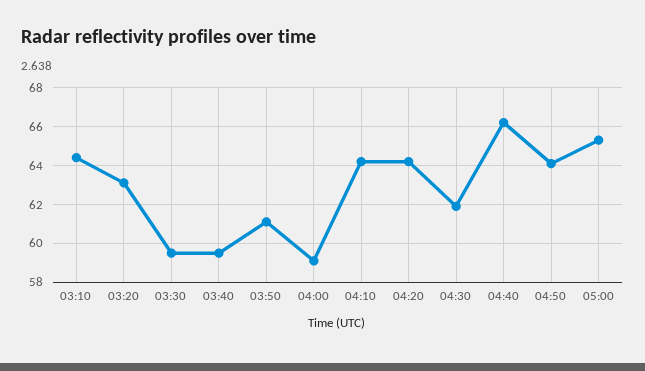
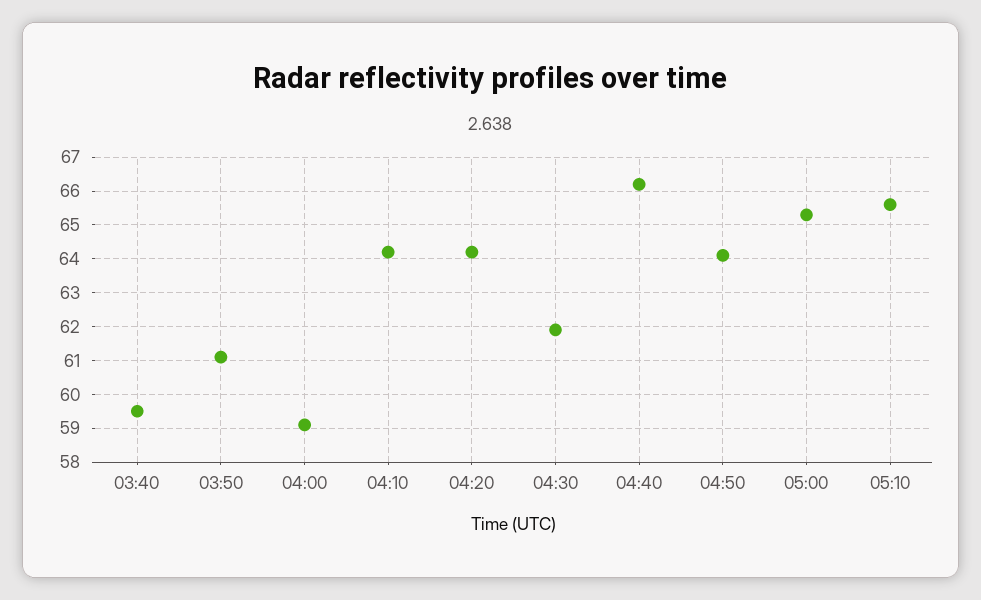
03:10: 64.5 -> none
03:20: 63 -> none
03:30: 59.5 -> none
05:10: none -> 65.5

